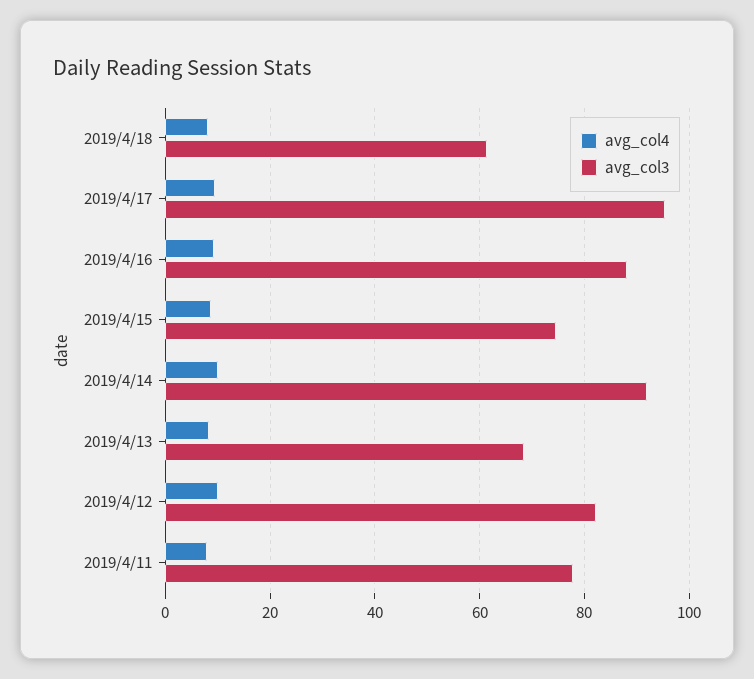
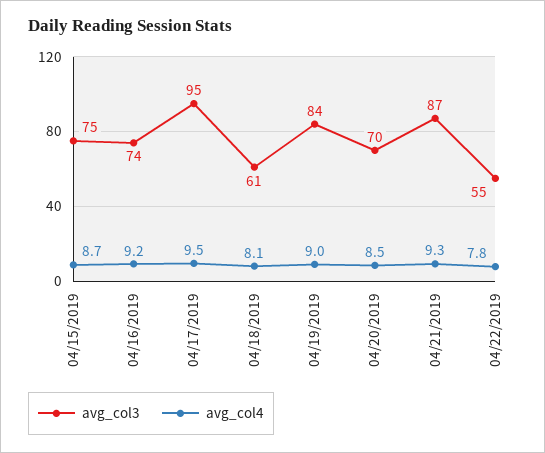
avg_col3, 2019/4/16: 88 -> 74
avg_col4, 2019/4/14: 10 -> none
avg_col3, 2019/4/14: 92 -> none
avg_col4, 2019/4/13: 8 -> none
avg_col3, 2019/4/13: 68 -> none
avg_col4, 2019/4/12: 10 -> none
avg_col3, 2019/4/12: 82 -> none
avg_col4, 2019/4/11: 8 -> none
avg_col3, 2019/4/11: 78 -> none
avg_col3, 04/19/2019: none -> 84
avg_col4, 04/19/2019: none -> 9
avg_col3, 04/20/2019: none -> 70
avg_col4, 04/20/2019: none -> 8.5
avg_col3, 04/21/2019: none -> 87
avg_col4, 04/21/2019: none -> 9.3
avg_col3, 04/22/2019: none -> 55
avg_col4, 04/22/2019: none -> 7.8

